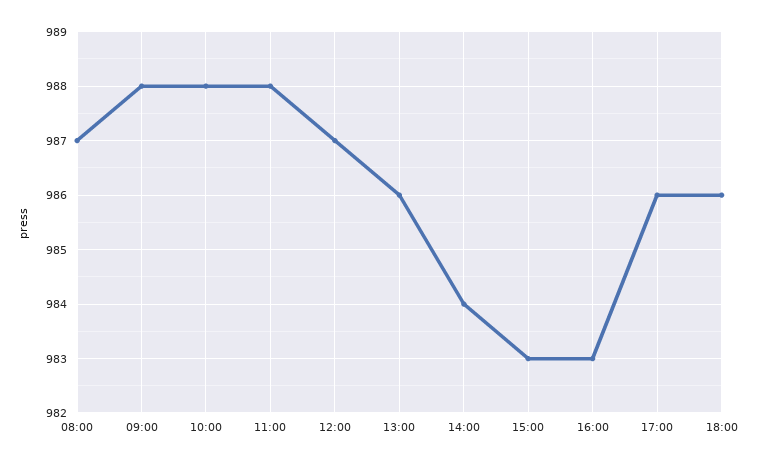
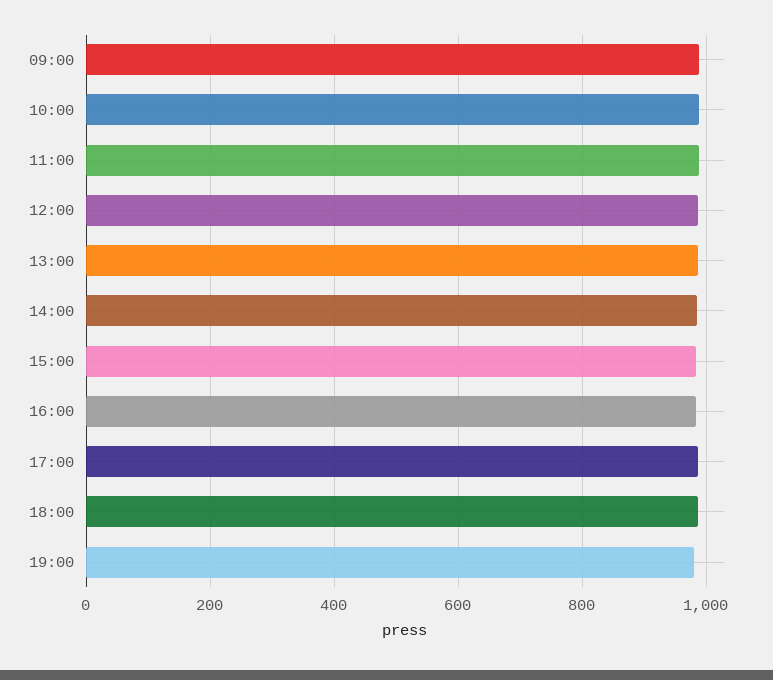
08:00: 987 -> none
19:00: none -> 980

